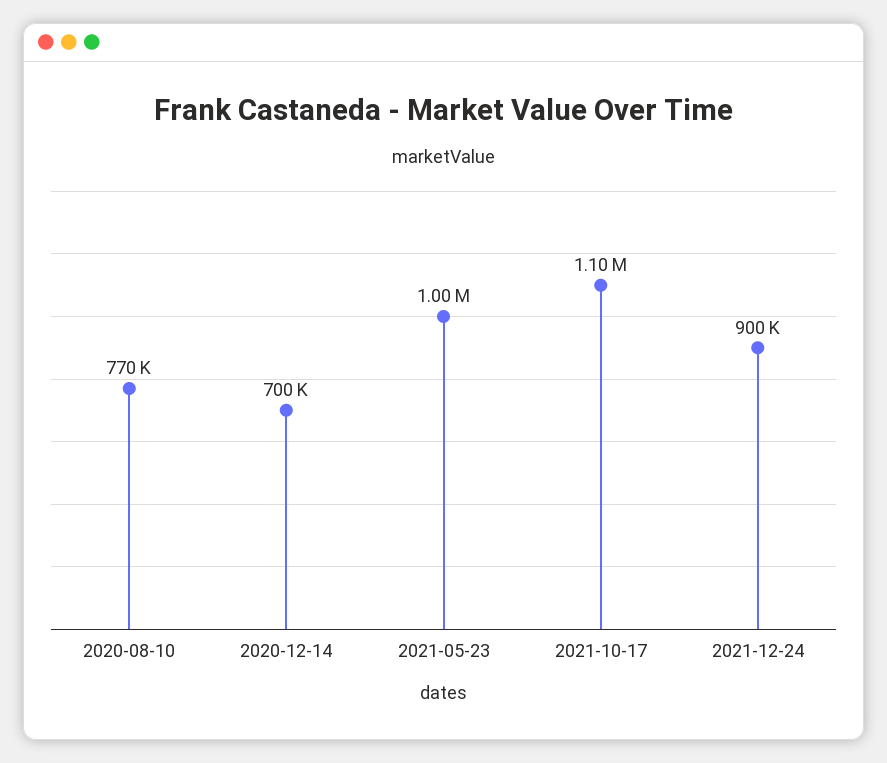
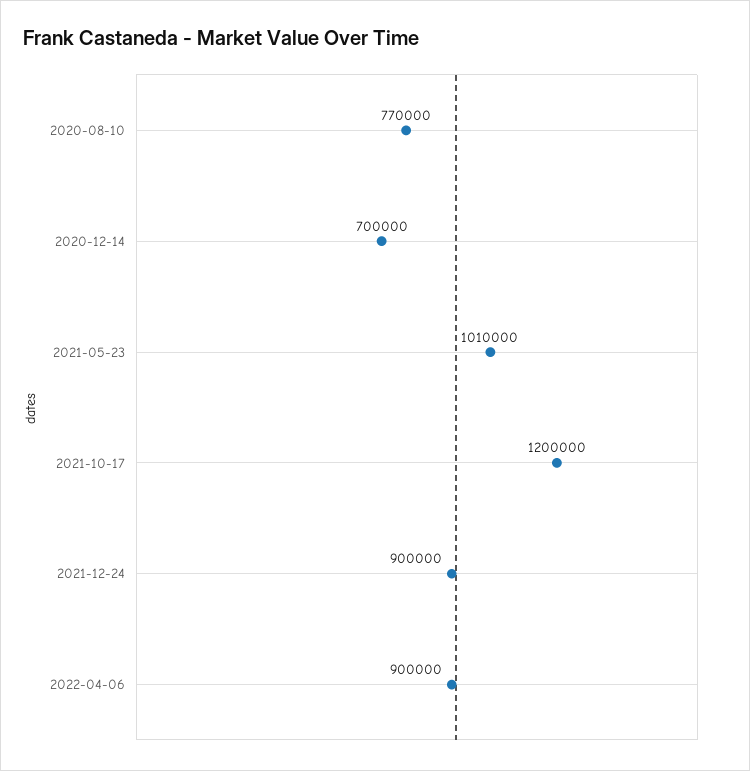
2021-05-23: 1000000 -> 1010000
2021-10-17: 1100000 -> 1200000
2022-04-06: none -> 900000

